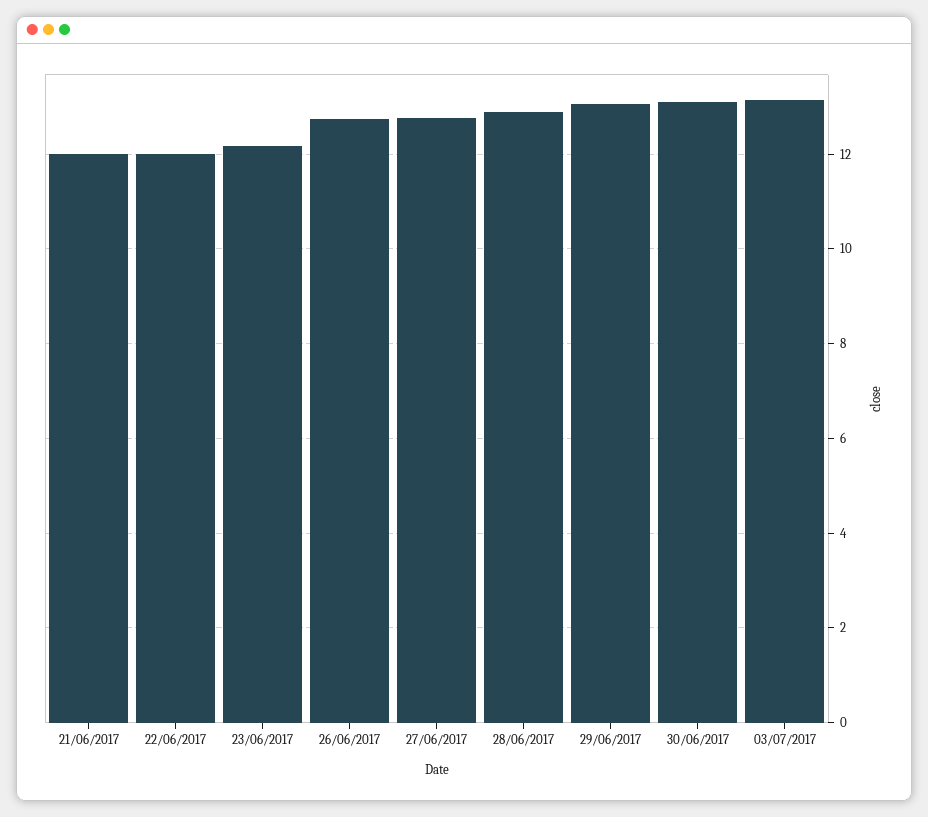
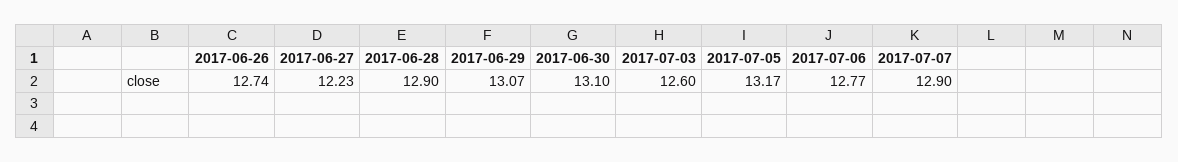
21/06/2017: 12 -> none
22/06/2017: 12 -> none
23/06/2017: 12.2 -> none
27/06/2017: 12.8 -> 12.23
03/07/2017: 13.2 -> 12.6
2017-07-05: none -> 13.17
2017-07-06: none -> 12.77
2017-07-07: none -> 12.9

